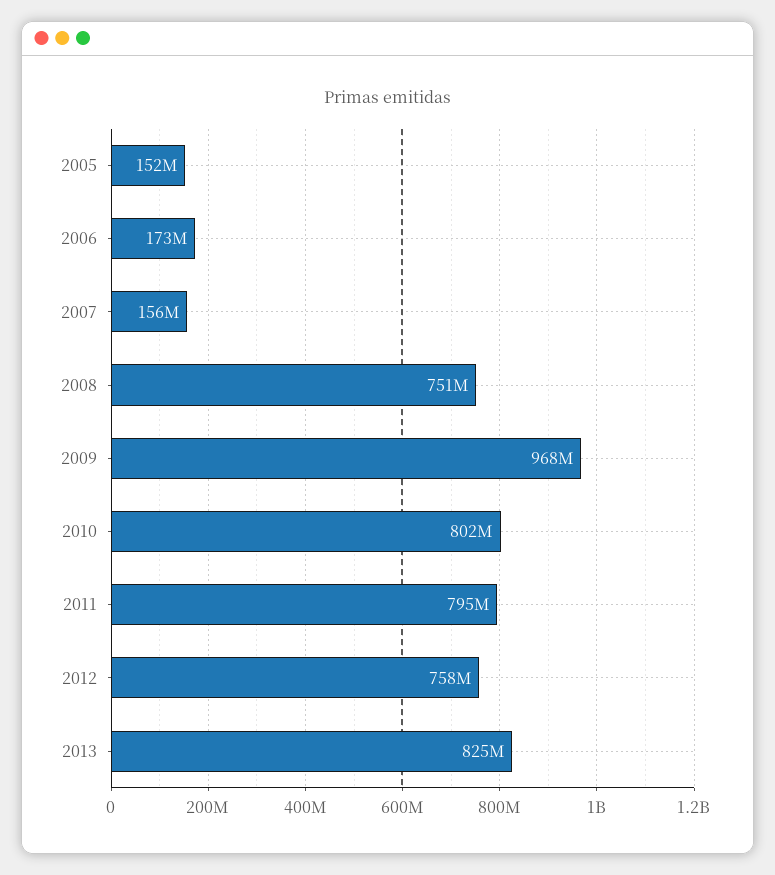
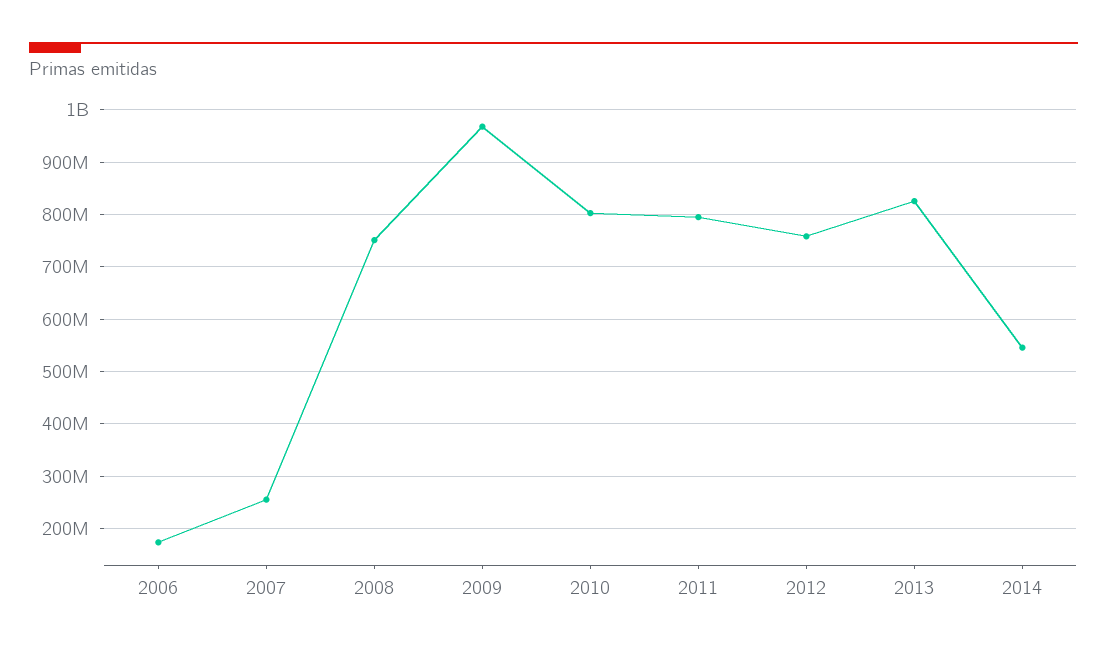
2005: 152000000 -> none
2007: 156000000 -> 260000000
2014: none -> 540000000

